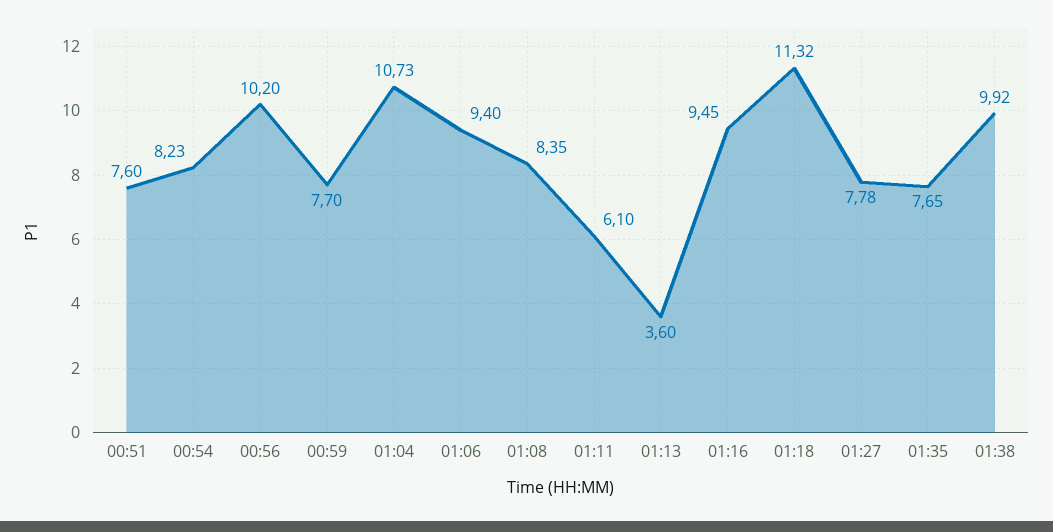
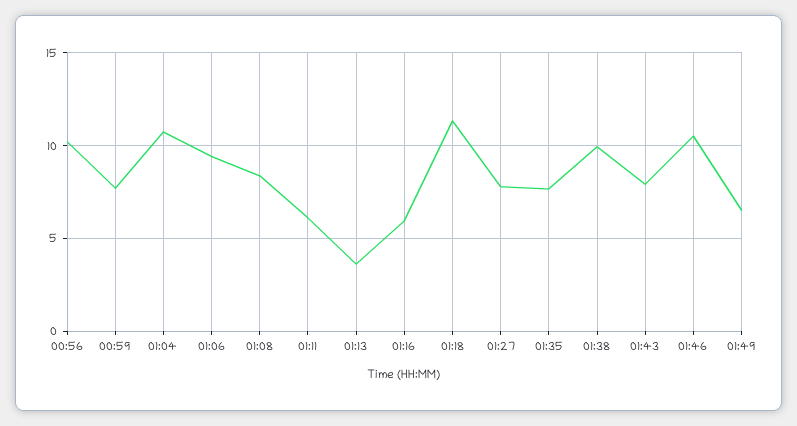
00:51: 7.6 -> none
00:54: 8.23 -> none
01:16: 9.45 -> 6
01:43: none -> 8
01:46: none -> 10.5
01:49: none -> 6.5

